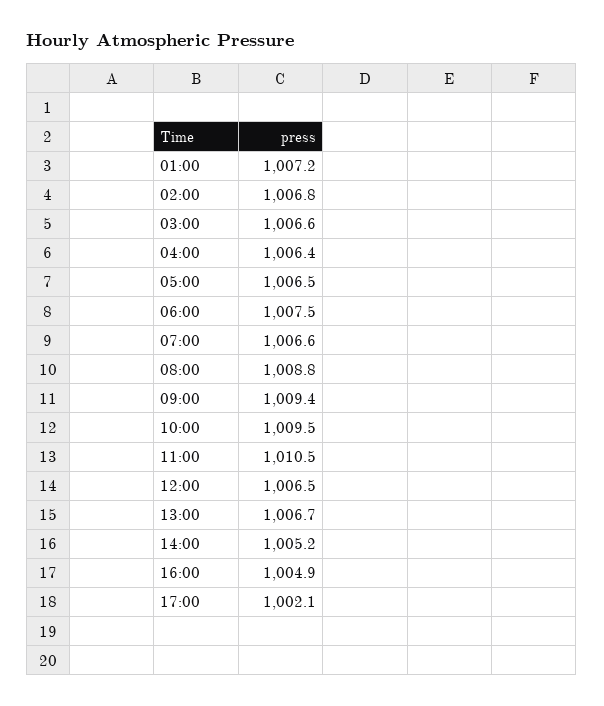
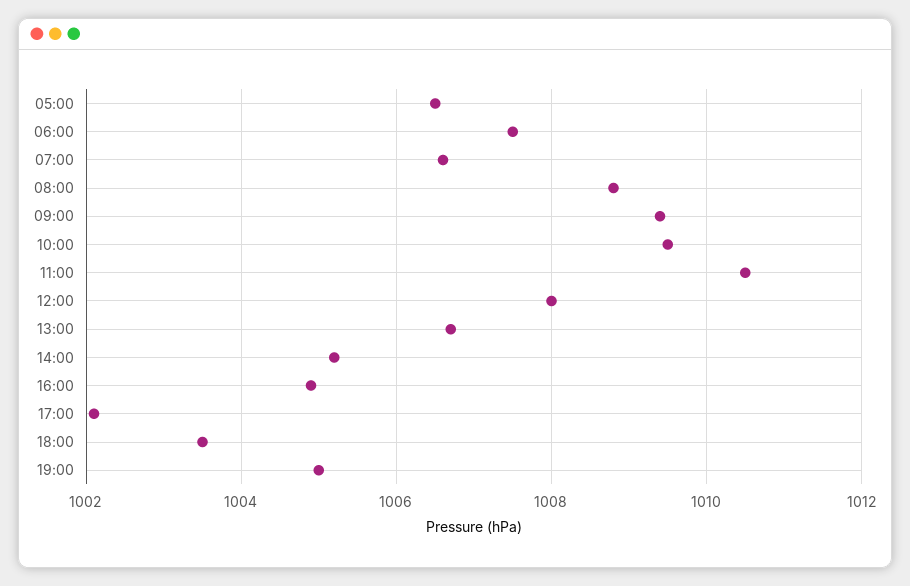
01:00: 1007.2 -> none
02:00: 1006.8 -> none
03:00: 1006.6 -> none
04:00: 1006.4 -> none
12:00: 1006.5 -> 1008
18:00: none -> 1003.5
19:00: none -> 1005

